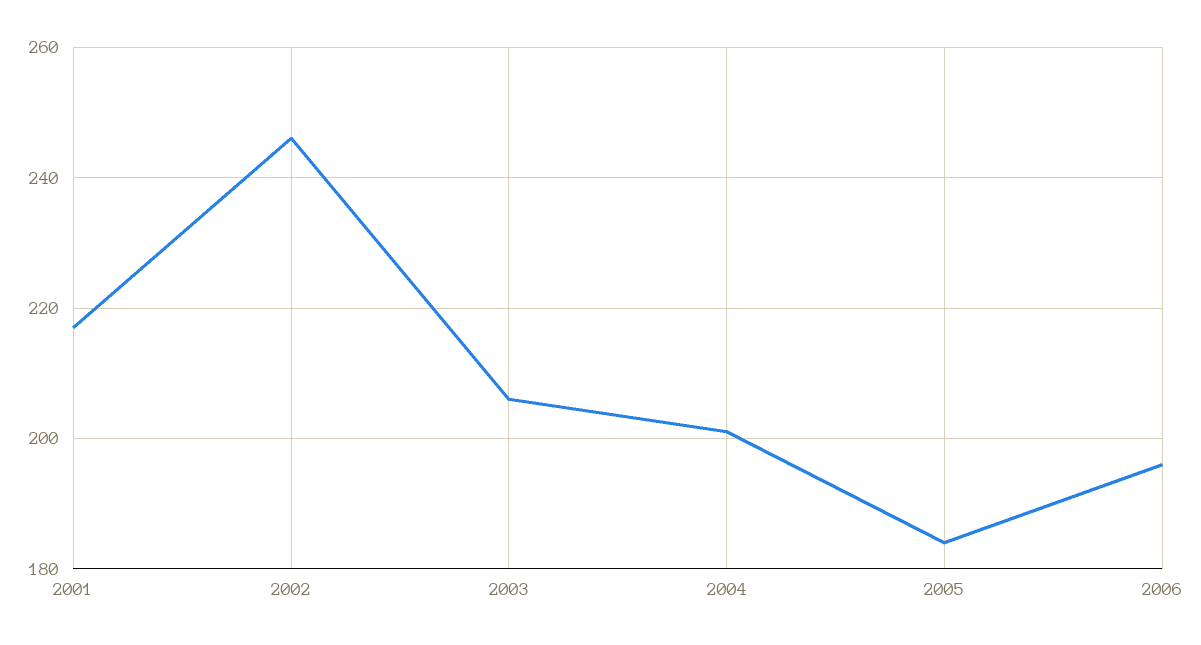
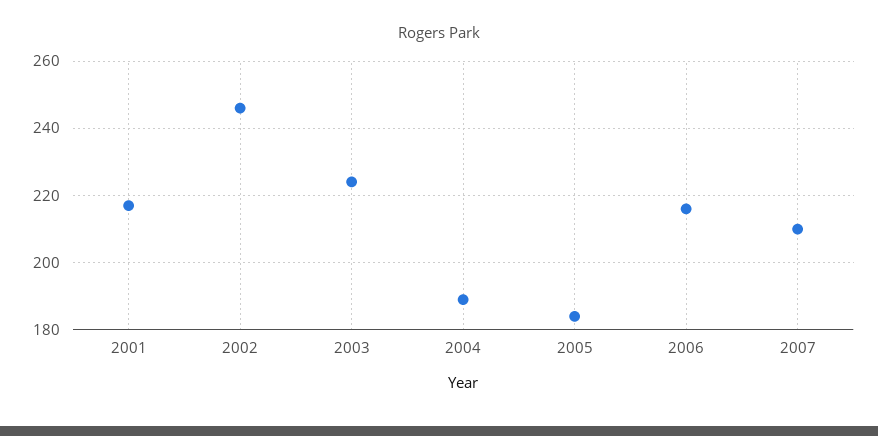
2003: 205 -> 225
2004: 200 -> 190
2006: 195 -> 215
2007: none -> 210

